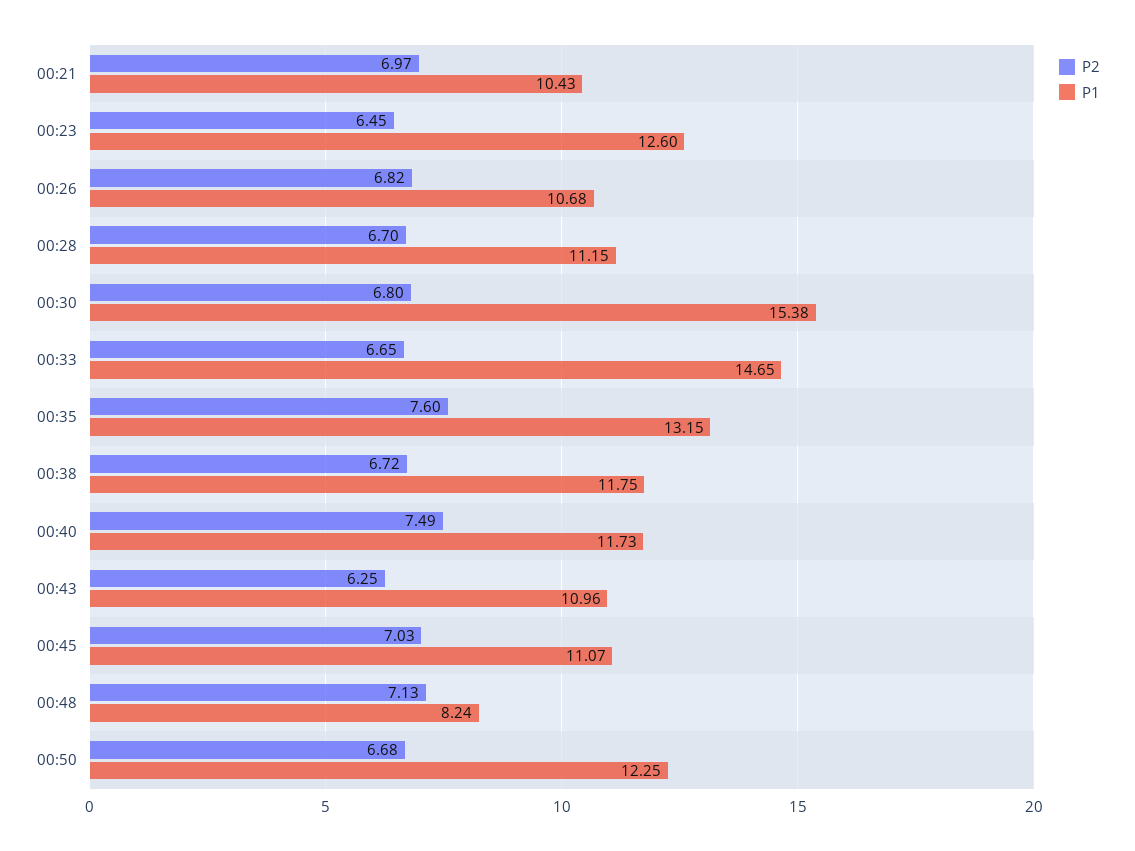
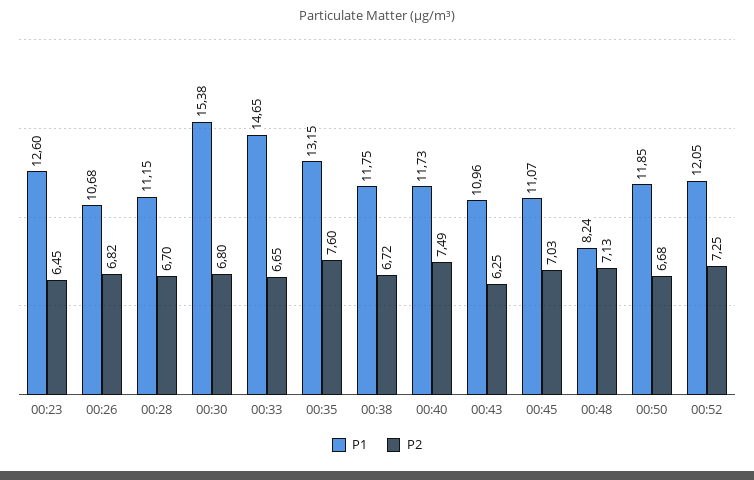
P2, 00:21: 6.97 -> none
P1, 00:21: 10.43 -> none
P1, 00:50: 12.25 -> 11.85
P1, 00:52: none -> 12.05
P2, 00:52: none -> 7.25

